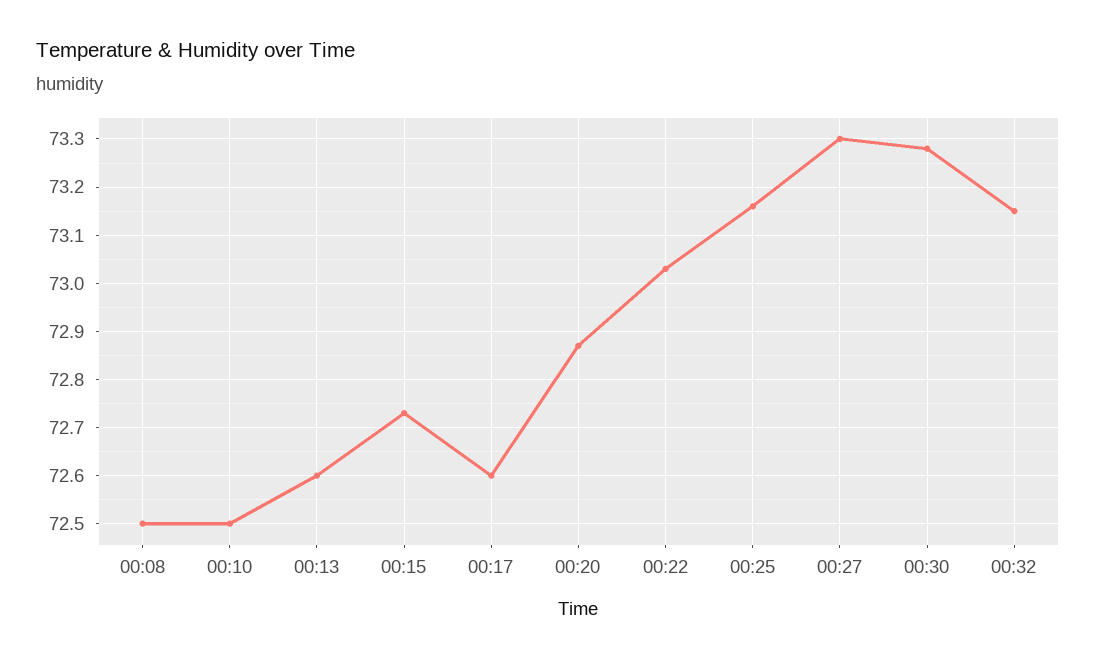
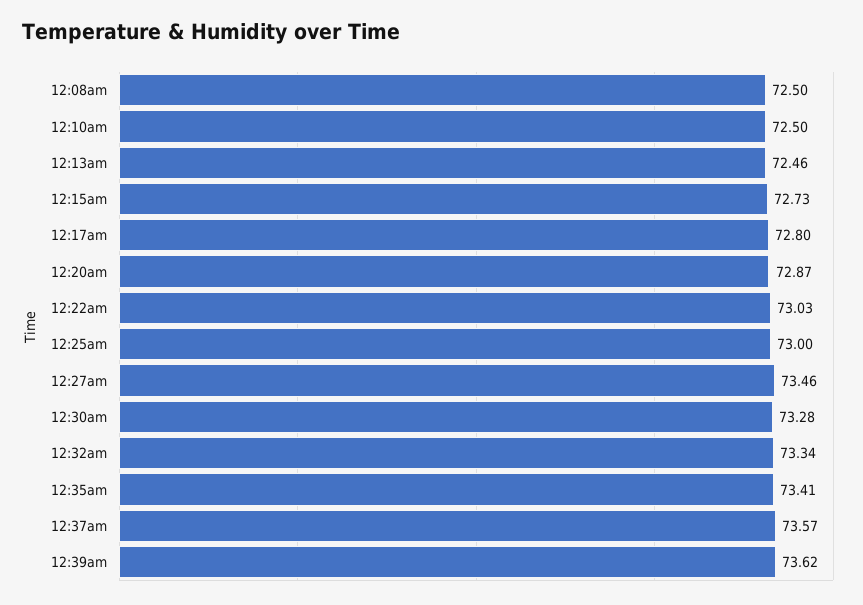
00:13: 72.6 -> 72.46
00:17: 72.6 -> 72.8
00:25: 73.15 -> 73
00:27: 73.3 -> 73.46
00:32: 73.15 -> 73.34
12:35am: none -> 73.41
12:37am: none -> 73.57
12:39am: none -> 73.62

